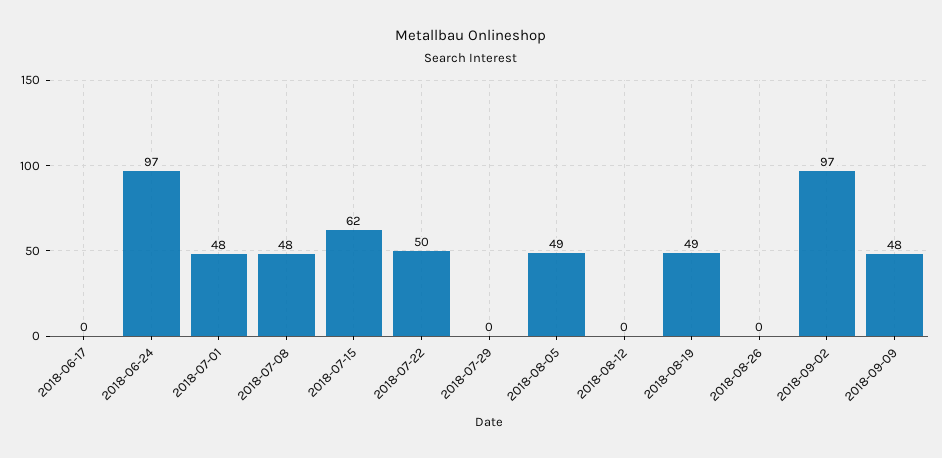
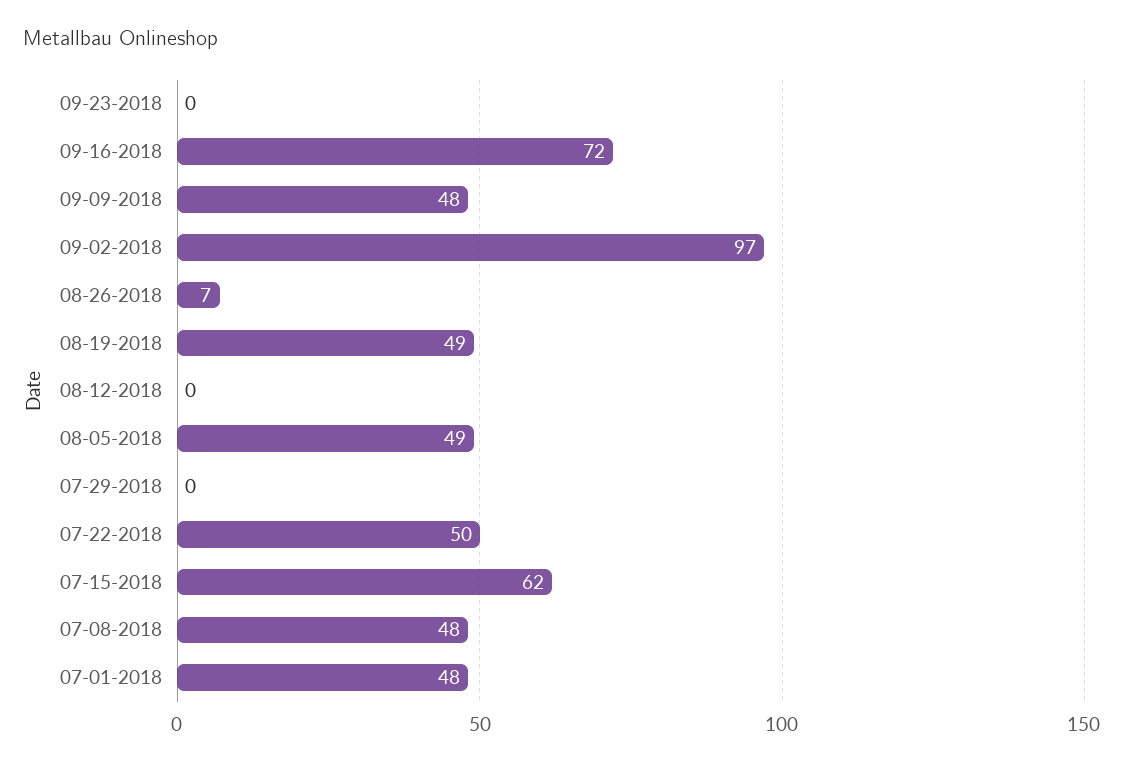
2018-06-17: 0 -> none
2018-06-24: 97 -> none
2018-08-26: 0 -> 7
09-23-2018: none -> 0
09-16-2018: none -> 72

